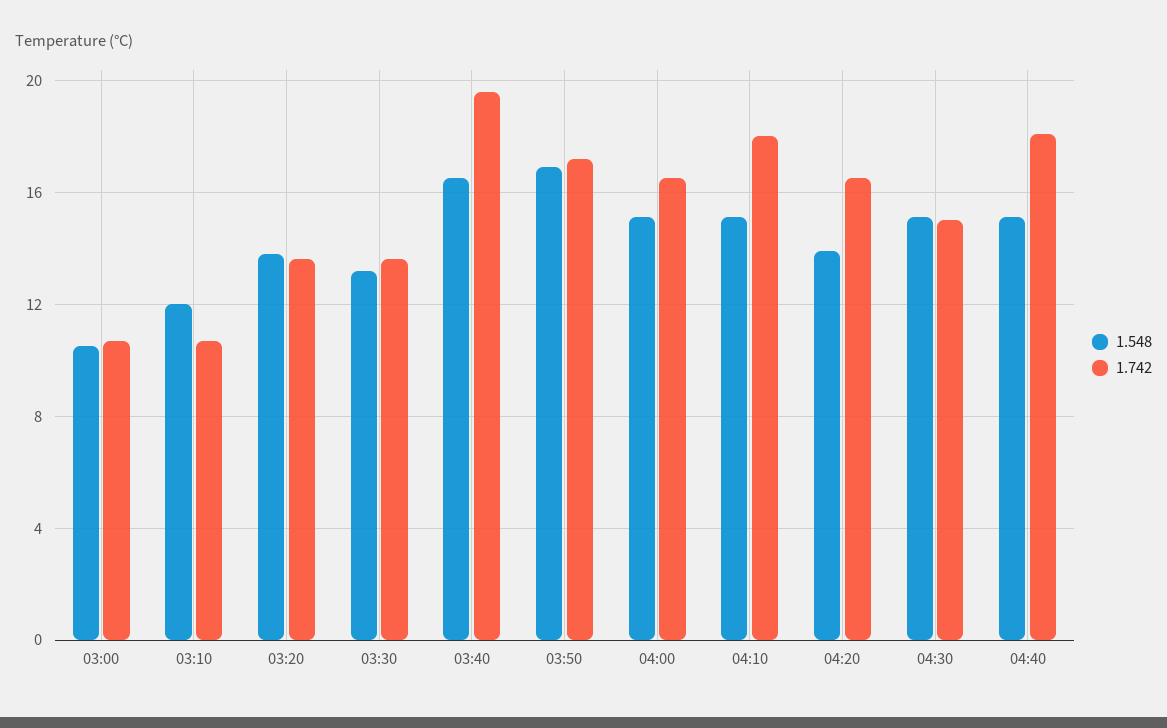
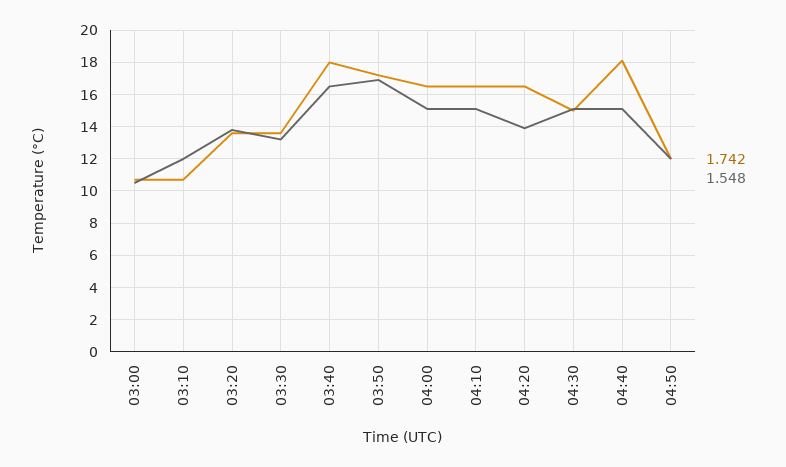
1.742, 03:40: 19.5 -> 18
1.742, 04:10: 18 -> 16.5
1.742, 04:50: none -> 12
1.548, 04:50: none -> 12

